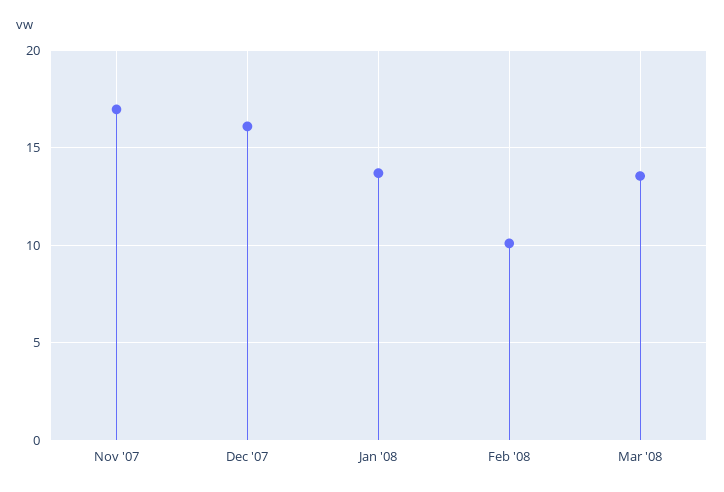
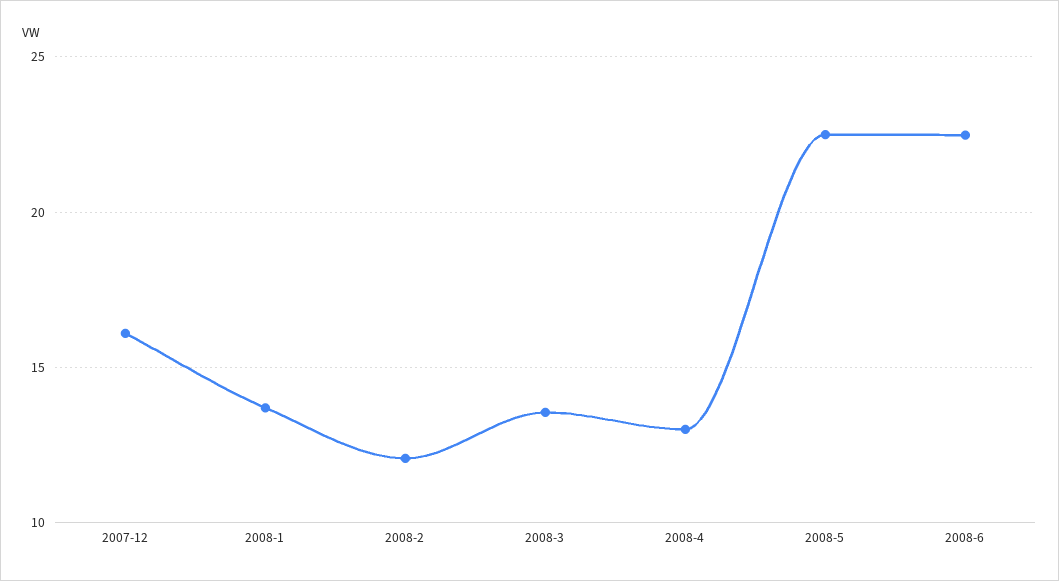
Nov '07: 17 -> none
Feb '08: 10 -> 12
2008-4: none -> 13
2008-5: none -> 22.5
2008-6: none -> 22.5

